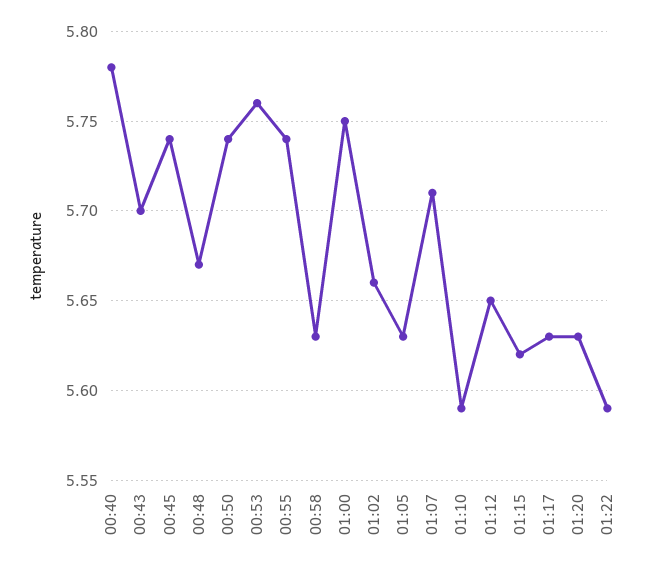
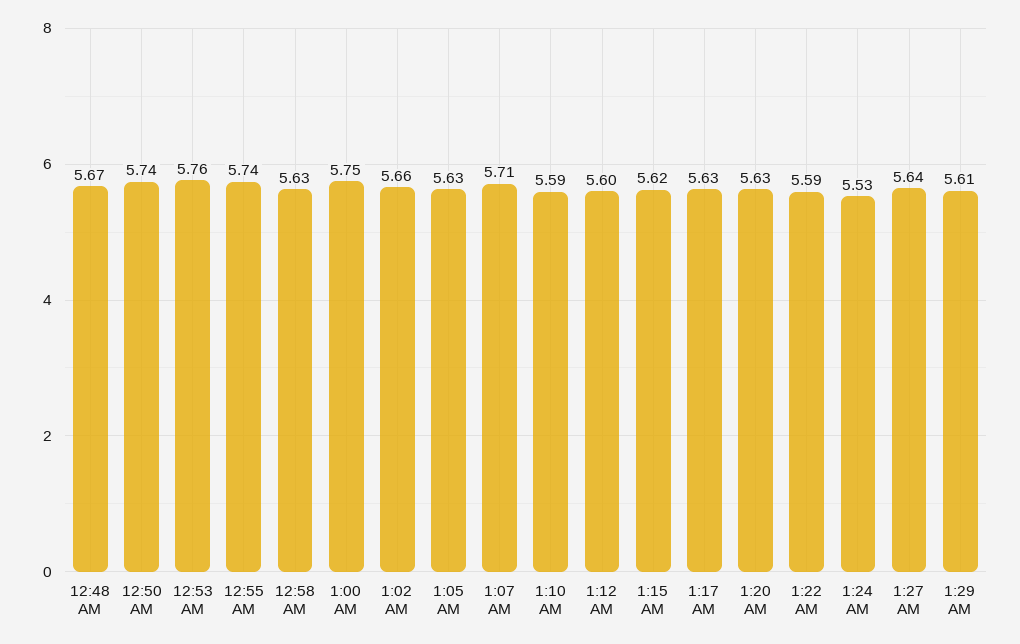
00:40: 5.78 -> none
00:43: 5.7 -> none
00:45: 5.74 -> none
01:12: 5.65 -> 5.6
1:24 AM: none -> 5.53
1:27 AM: none -> 5.64
1:29 AM: none -> 5.61

